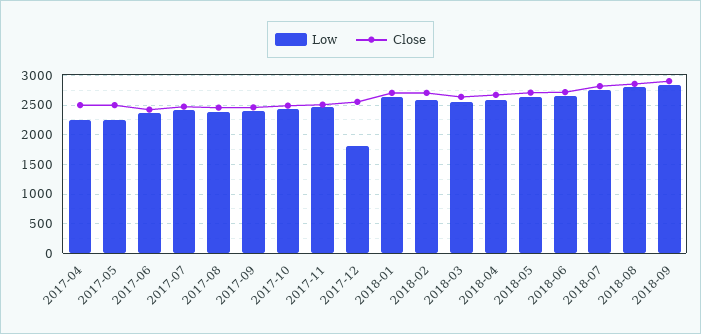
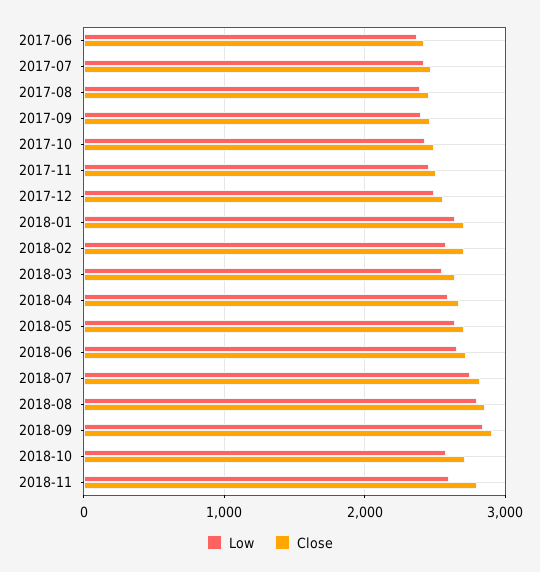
Low, 2017-04: 2250 -> none
Close, 2017-04: 2500 -> none
Low, 2017-05: 2250 -> none
Close, 2017-05: 2500 -> none
Low, 2017-12: 1750 -> 2500
Low, 2018-10: none -> 2600
Close, 2018-10: none -> 2700
Low, 2018-11: none -> 2600
Close, 2018-11: none -> 2800

